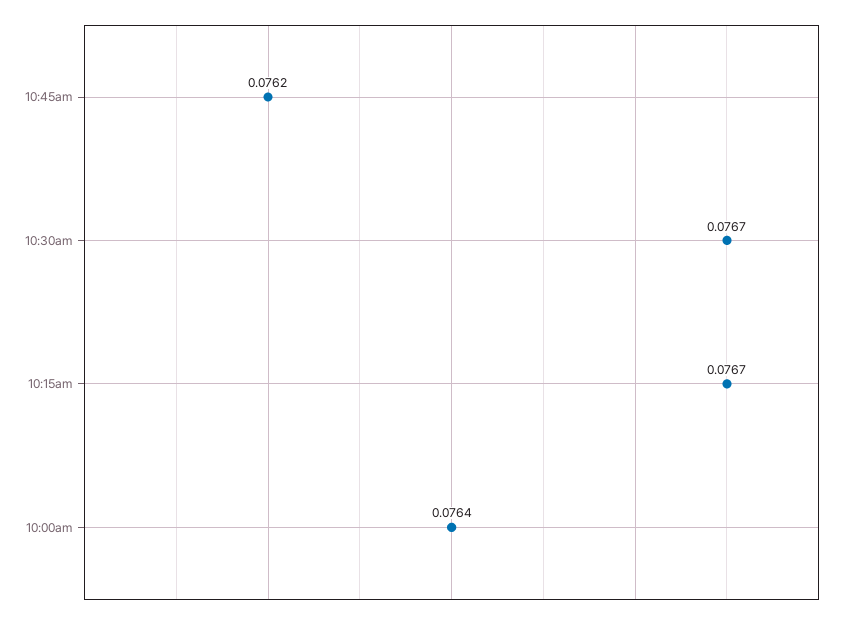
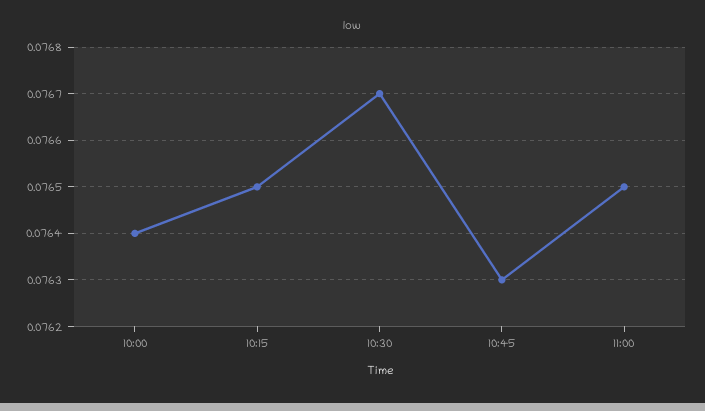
10:45am: 0.0762 -> 0.0763
10:15am: 0.0767 -> 0.0765
11:00: none -> 0.0765

